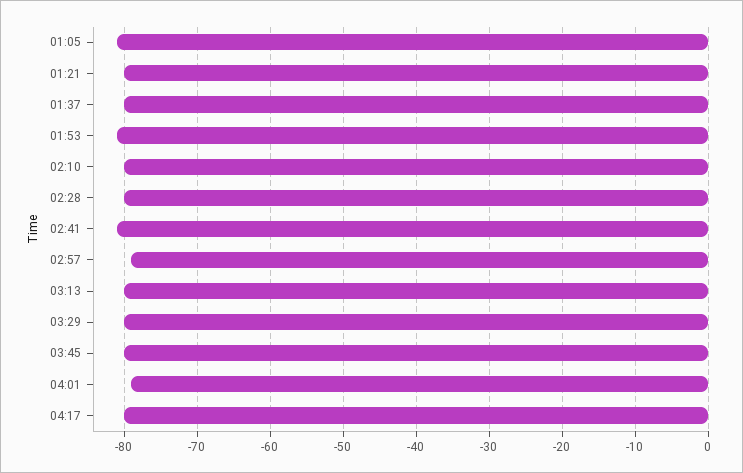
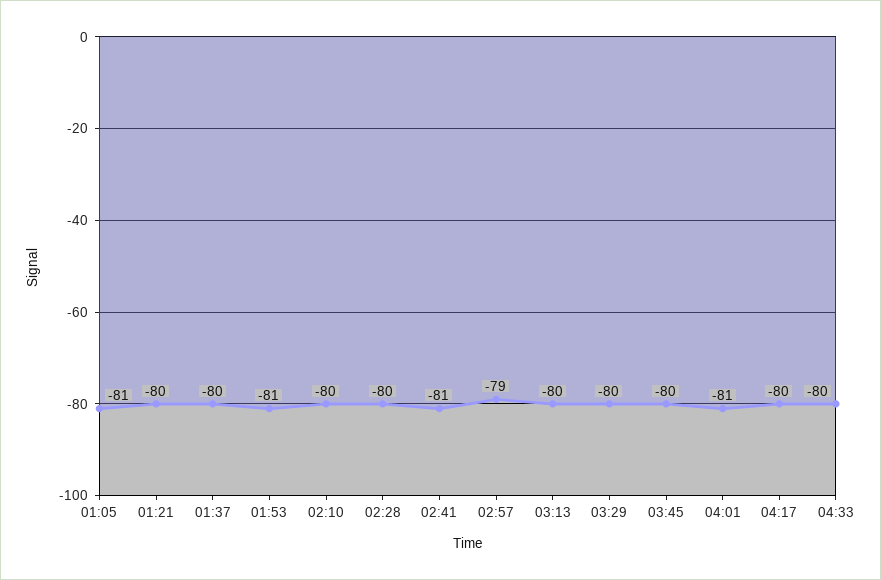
04:01: -79 -> -81
04:33: none -> -80

